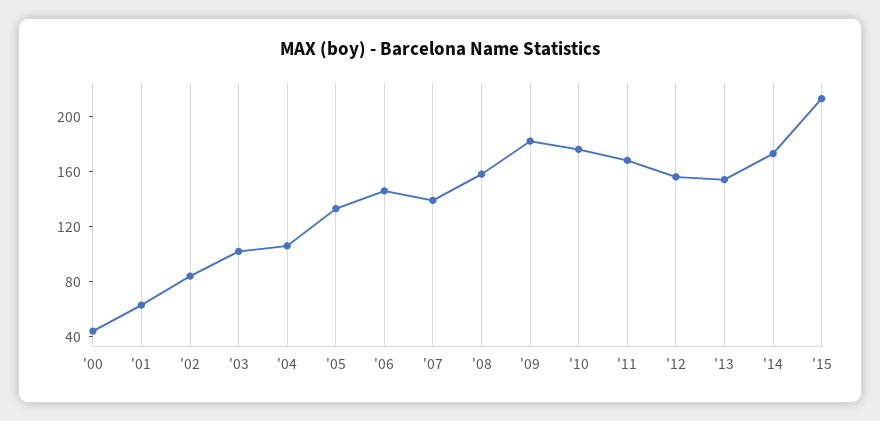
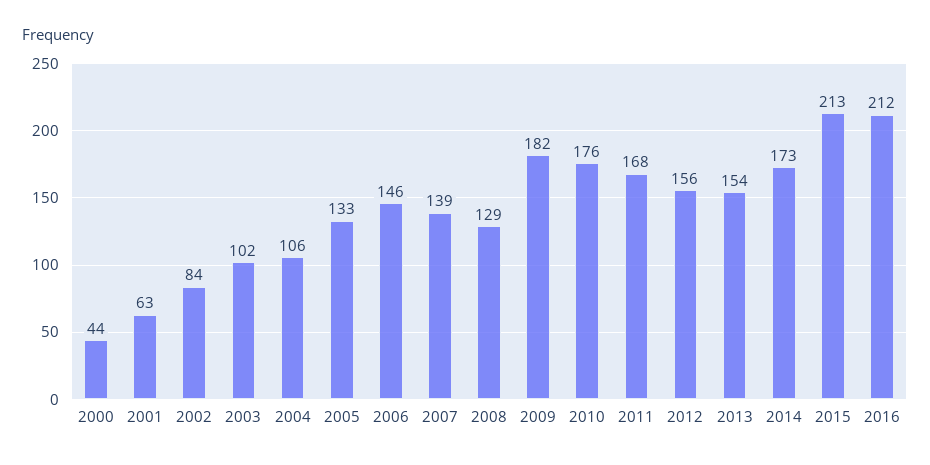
'08: 160 -> 129
2016: none -> 212

